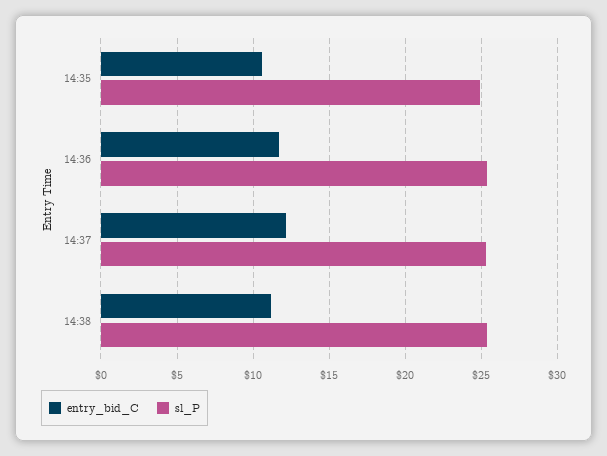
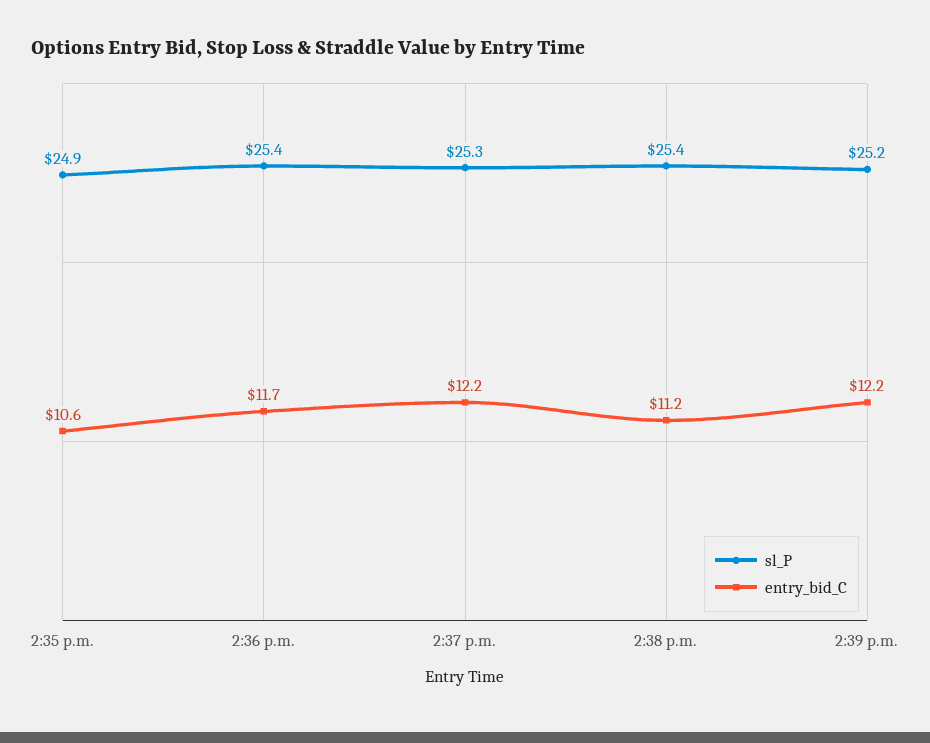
sl_P, 2:39 p.m.: none -> 25.2
entry_bid_C, 2:39 p.m.: none -> 12.2

